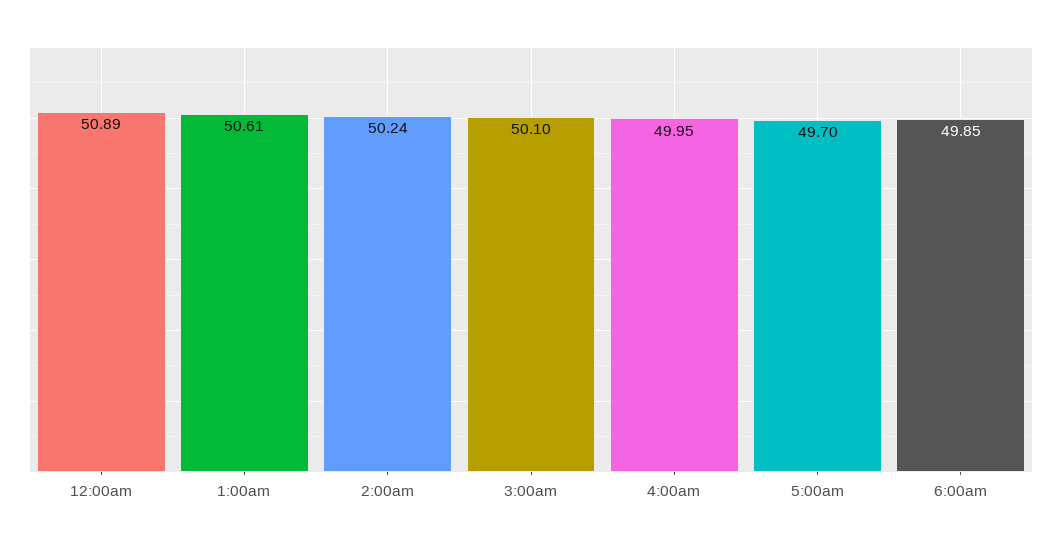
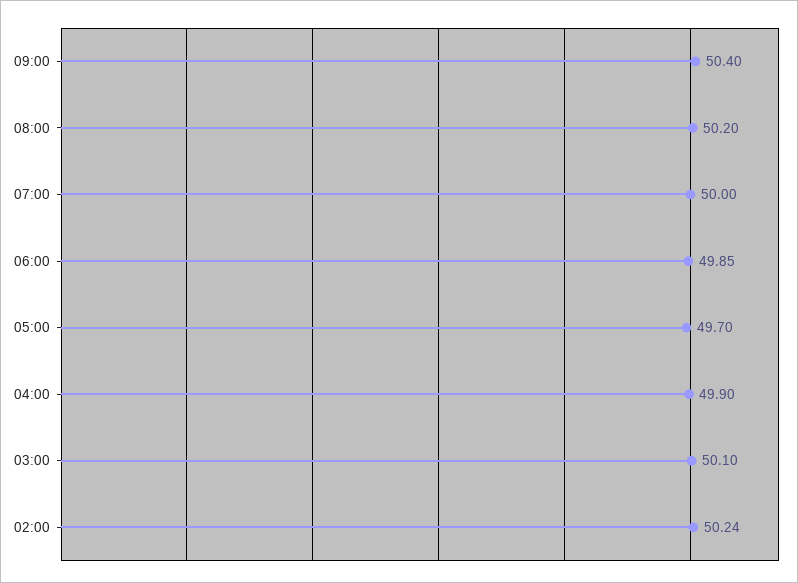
12:00am: 50.89 -> none
1:00am: 50.61 -> none
4:00am: 49.95 -> 49.9
09:00: none -> 50.4
08:00: none -> 50.2
07:00: none -> 50

